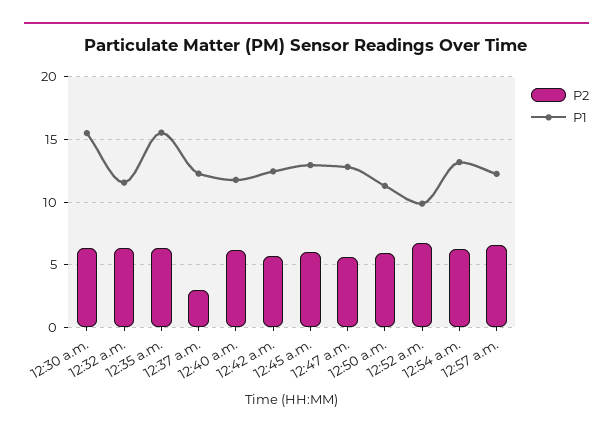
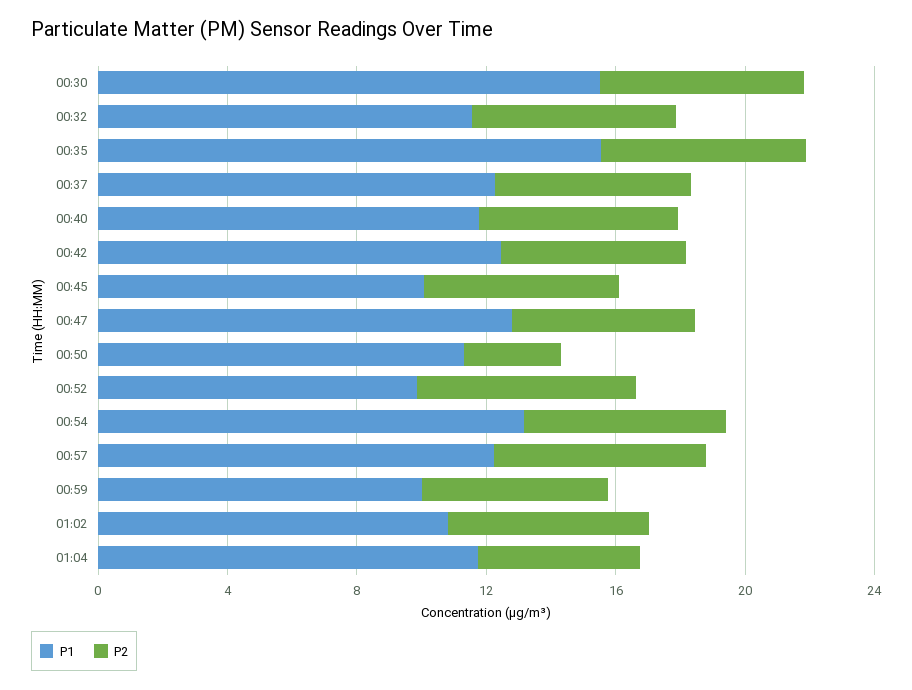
P2, 12:37 a.m.: 3 -> 6
P1, 12:45 a.m.: 13 -> 10
P2, 12:50 a.m.: 6 -> 3
P1, 00:59: none -> 10
P2, 00:59: none -> 6
P1, 01:02: none -> 11
P2, 01:02: none -> 6
P1, 01:04: none -> 12
P2, 01:04: none -> 5

